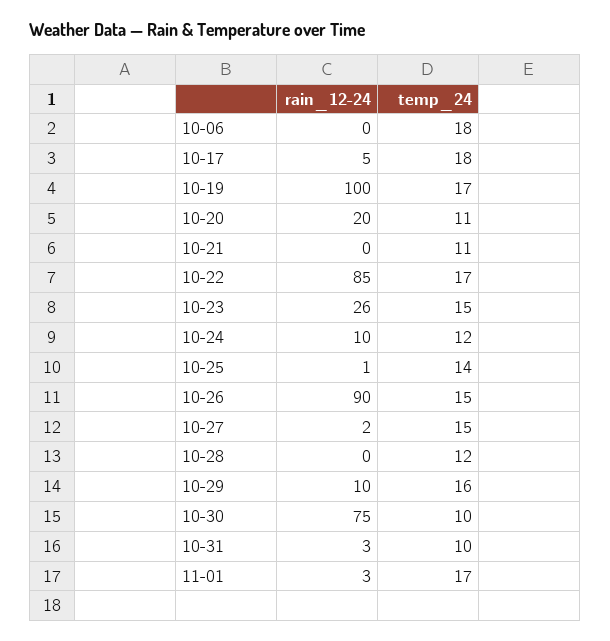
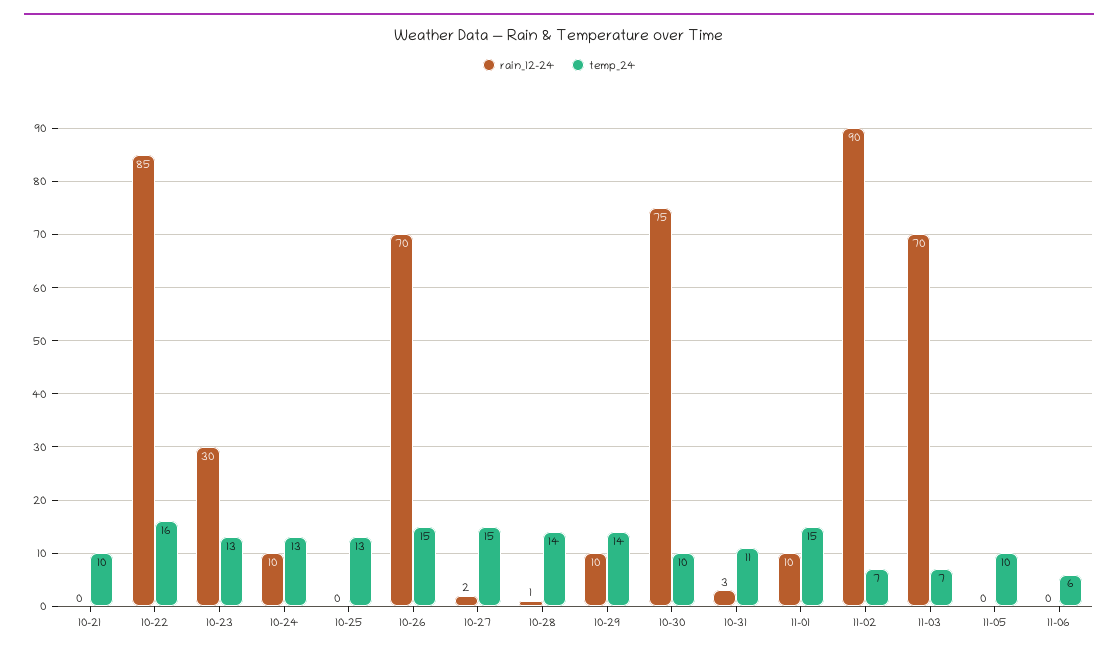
rain_12-24, 10-06: 0 -> none
temp_24, 10-06: 18 -> none
rain_12-24, 10-17: 5 -> none
temp_24, 10-17: 18 -> none
rain_12-24, 10-19: 100 -> none
temp_24, 10-19: 17 -> none
rain_12-24, 10-20: 20 -> none
temp_24, 10-20: 11 -> none
temp_24, 10-21: 11 -> 10
temp_24, 10-22: 17 -> 16
rain_12-24, 10-23: 26 -> 30
temp_24, 10-23: 15 -> 13
temp_24, 10-24: 12 -> 13
rain_12-24, 10-25: 1 -> 0
temp_24, 10-25: 14 -> 13
rain_12-24, 10-26: 90 -> 70
rain_12-24, 10-28: 0 -> 1
temp_24, 10-28: 12 -> 14
temp_24, 10-29: 16 -> 14
temp_24, 10-31: 10 -> 11
rain_12-24, 11-01: 3 -> 10
temp_24, 11-01: 17 -> 15
rain_12-24, 11-02: none -> 90
temp_24, 11-02: none -> 7
rain_12-24, 11-03: none -> 70
temp_24, 11-03: none -> 7
rain_12-24, 11-05: none -> 0
temp_24, 11-05: none -> 10
rain_12-24, 11-06: none -> 0
temp_24, 11-06: none -> 6

